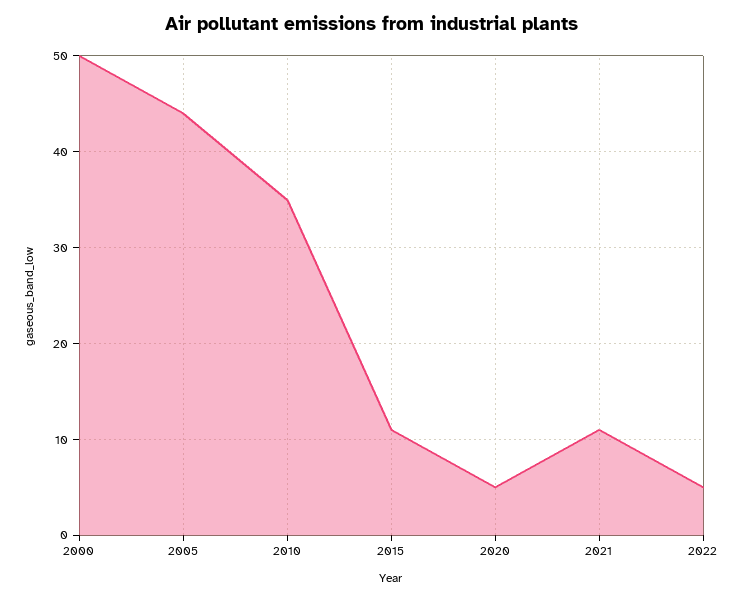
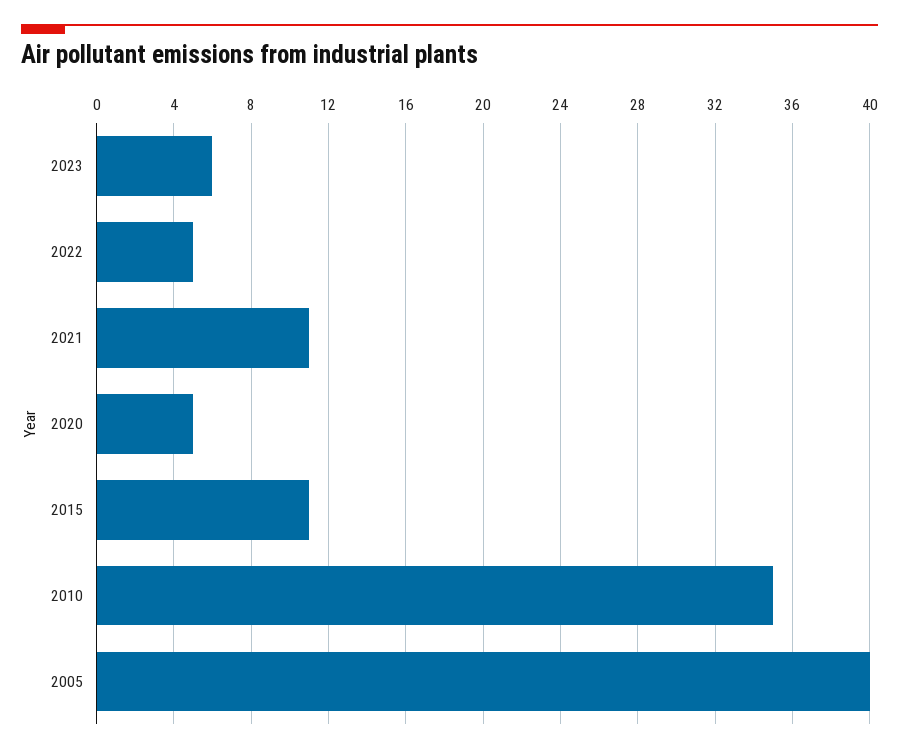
2000: 50 -> none
2005: 44 -> 40
2023: none -> 6

